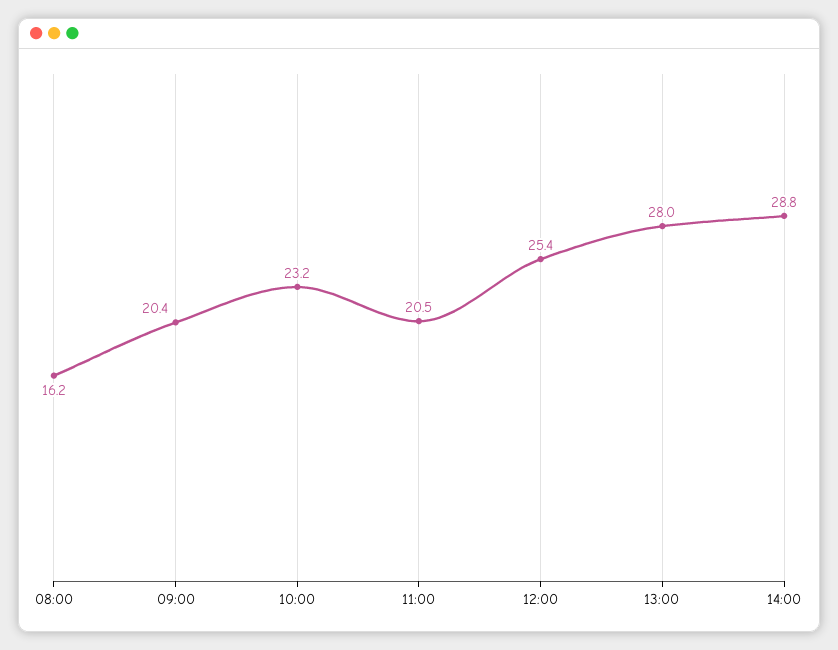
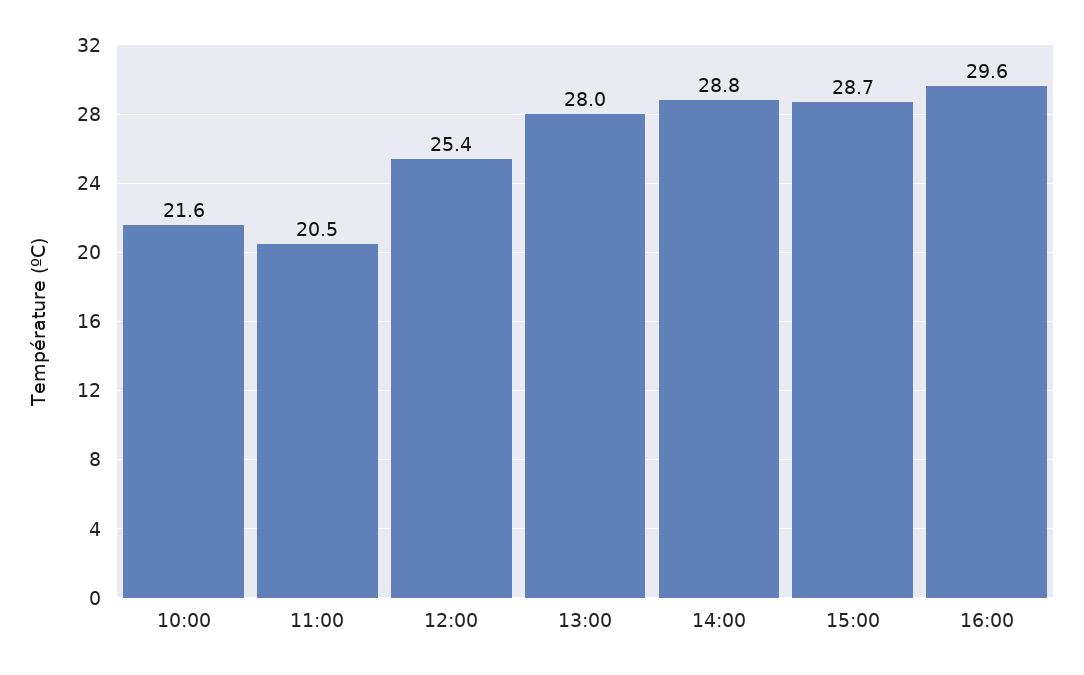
08:00: 16.2 -> none
09:00: 20.4 -> none
10:00: 23.2 -> 21.6
15:00: none -> 28.7
16:00: none -> 29.6

